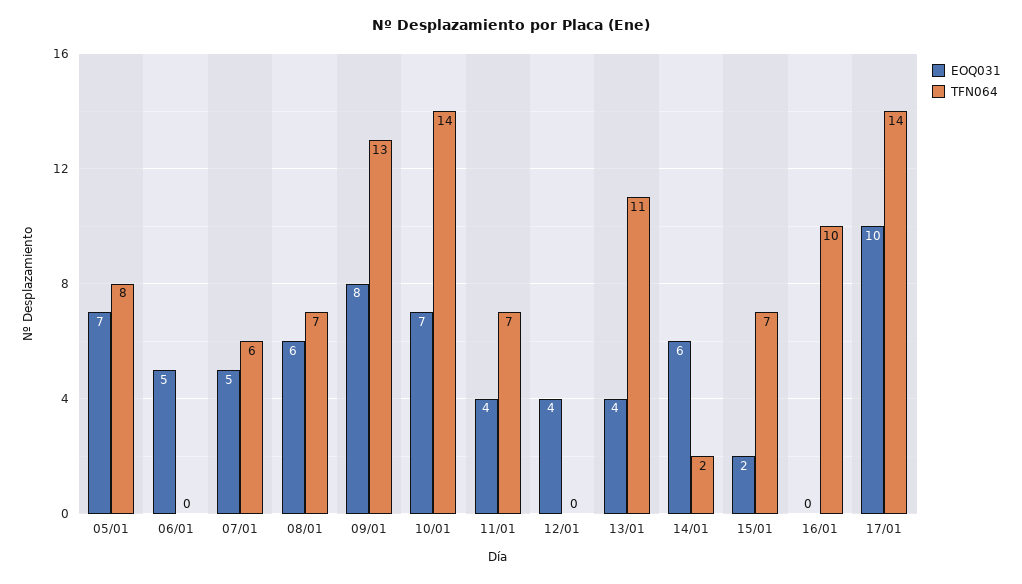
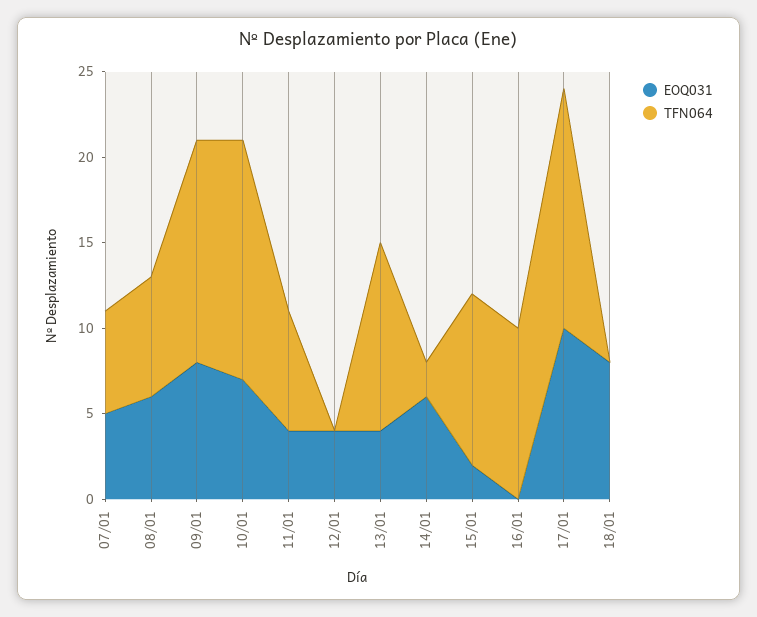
EOQ031, 05/01: 7 -> none
TFN064, 05/01: 8 -> none
EOQ031, 06/01: 5 -> none
TFN064, 06/01: 0 -> none
TFN064, 15/01: 7 -> 10
EOQ031, 18/01: none -> 8
TFN064, 18/01: none -> 0

